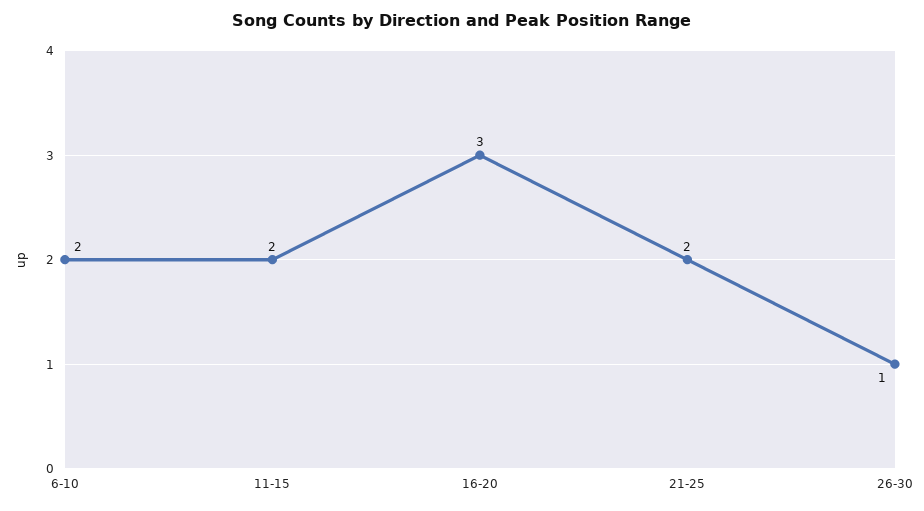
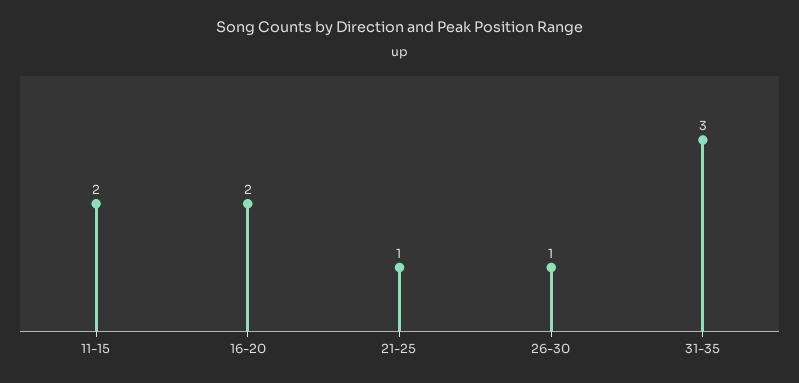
6-10: 2 -> none
16-20: 3 -> 2
21-25: 2 -> 1
31-35: none -> 3

